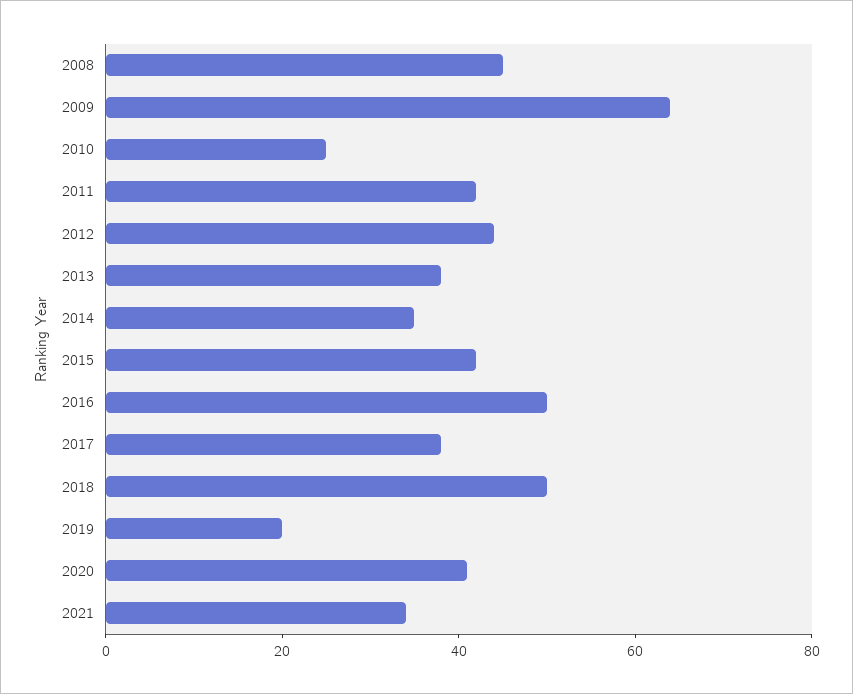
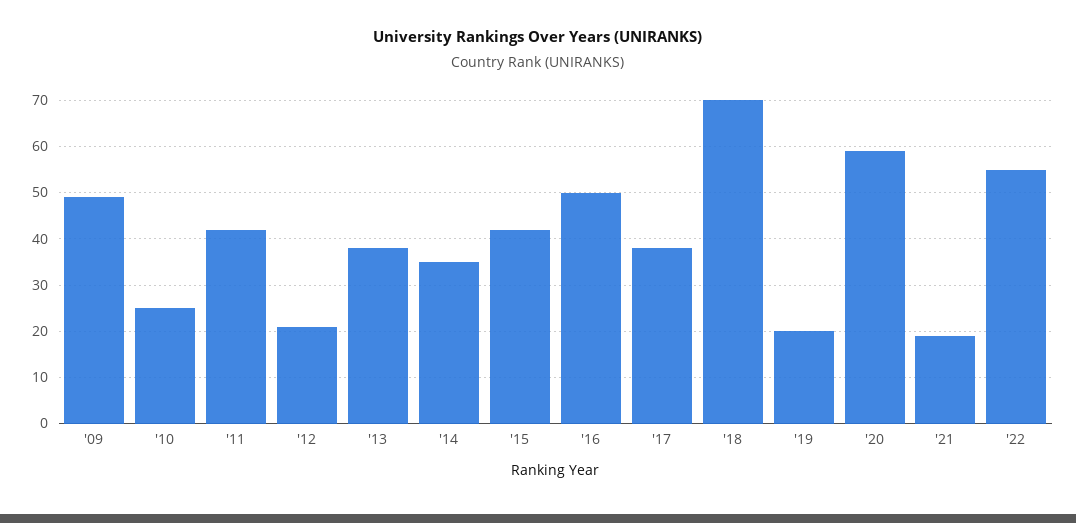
2008: 45 -> none
2009: 65 -> 50
2012: 45 -> 20
2018: 50 -> 70
2020: 40 -> 60
2021: 35 -> 20
'22: none -> 55

